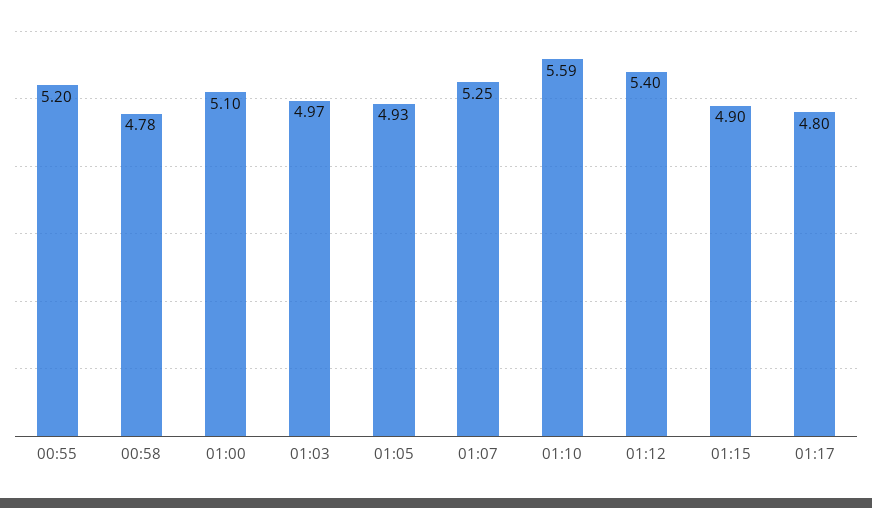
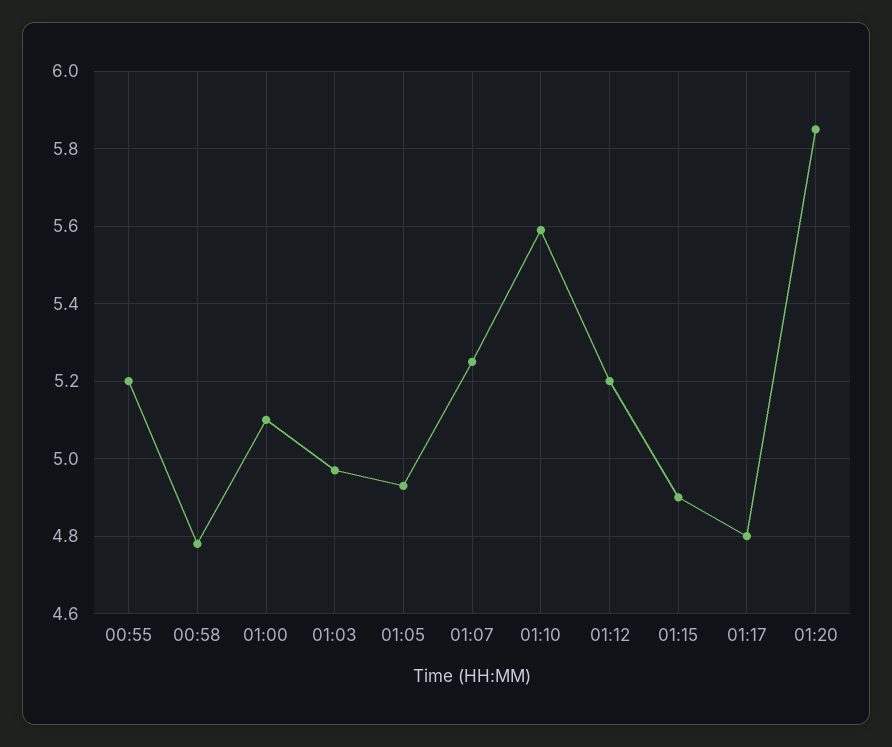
01:12: 5.4 -> 5.2
01:20: none -> 5.85

